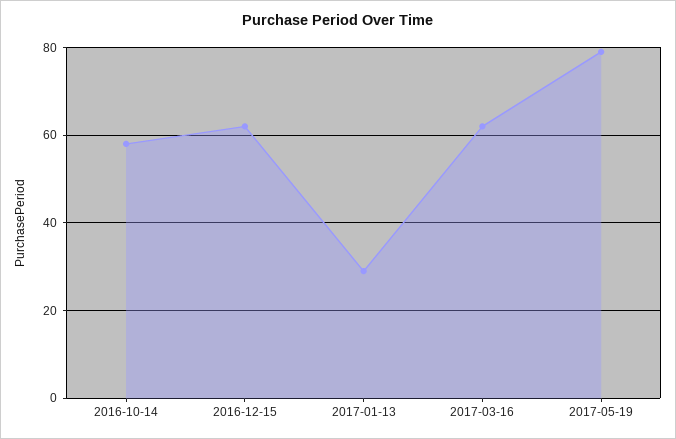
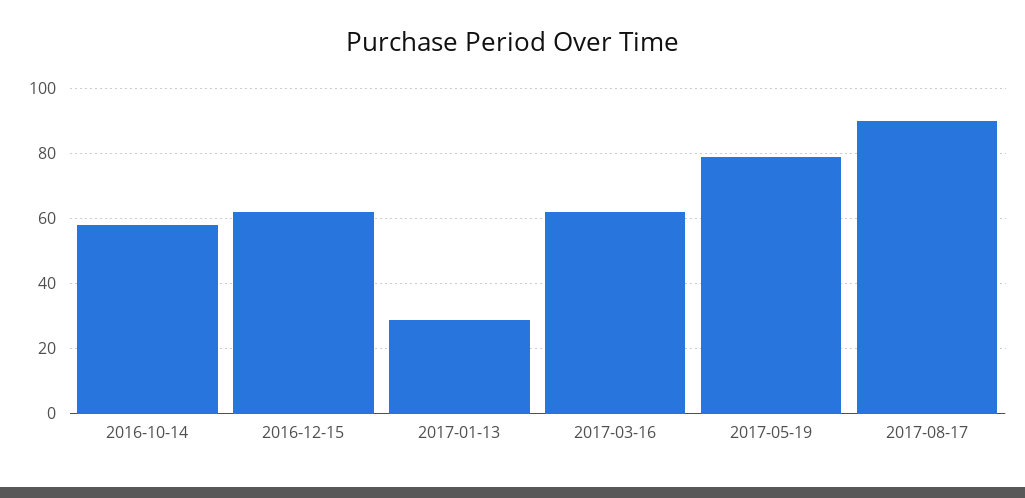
2017-08-17: none -> 90

